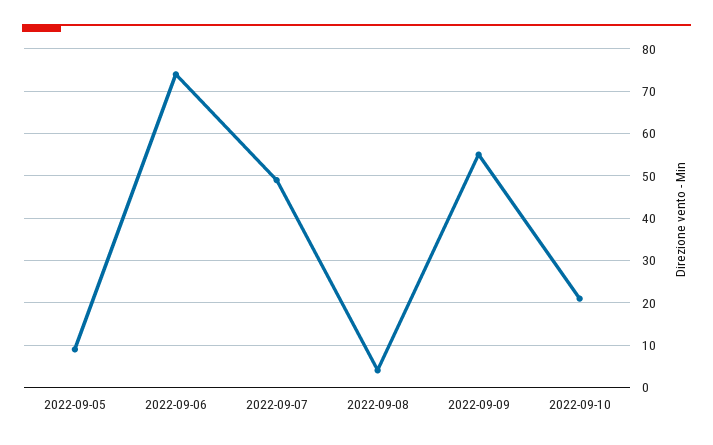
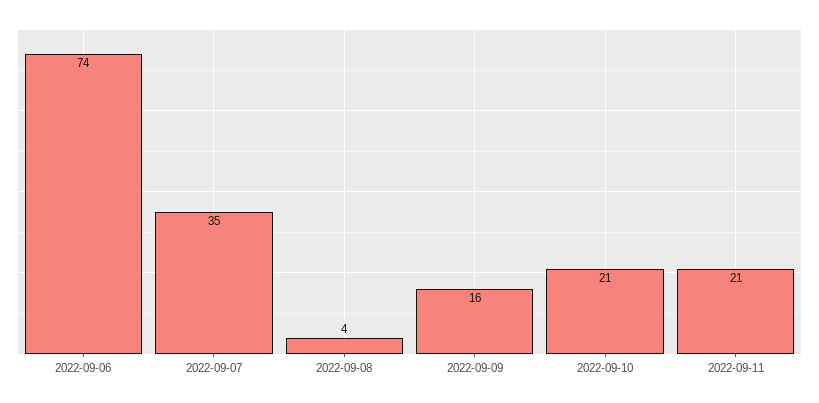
2022-09-05: 10 -> none
2022-09-07: 50 -> 35
2022-09-09: 55 -> 16
2022-09-11: none -> 21

